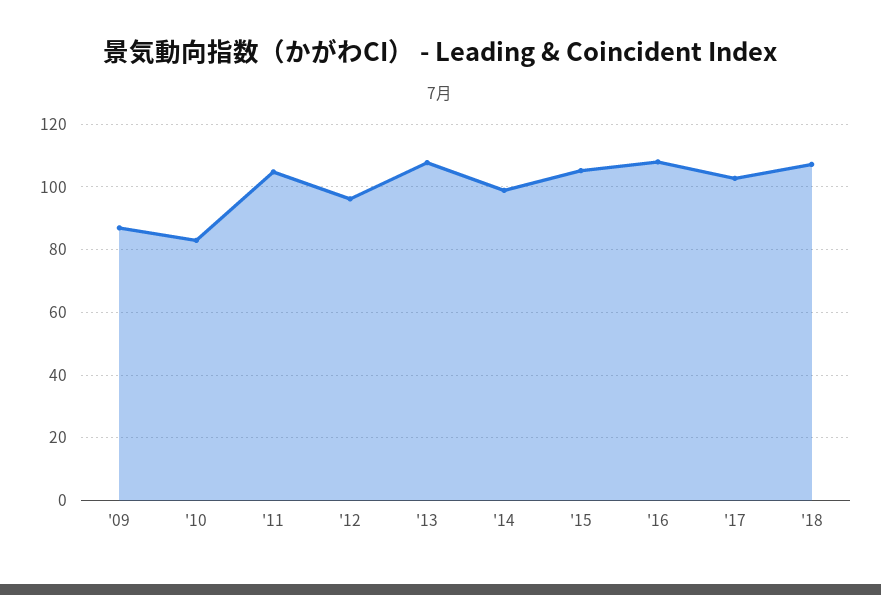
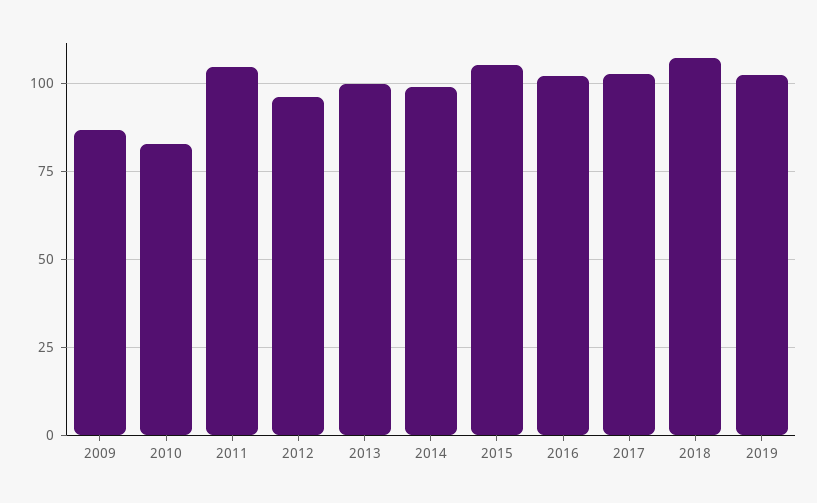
'13: 108 -> 100
'16: 108 -> 102.5
2019: none -> 102.5

